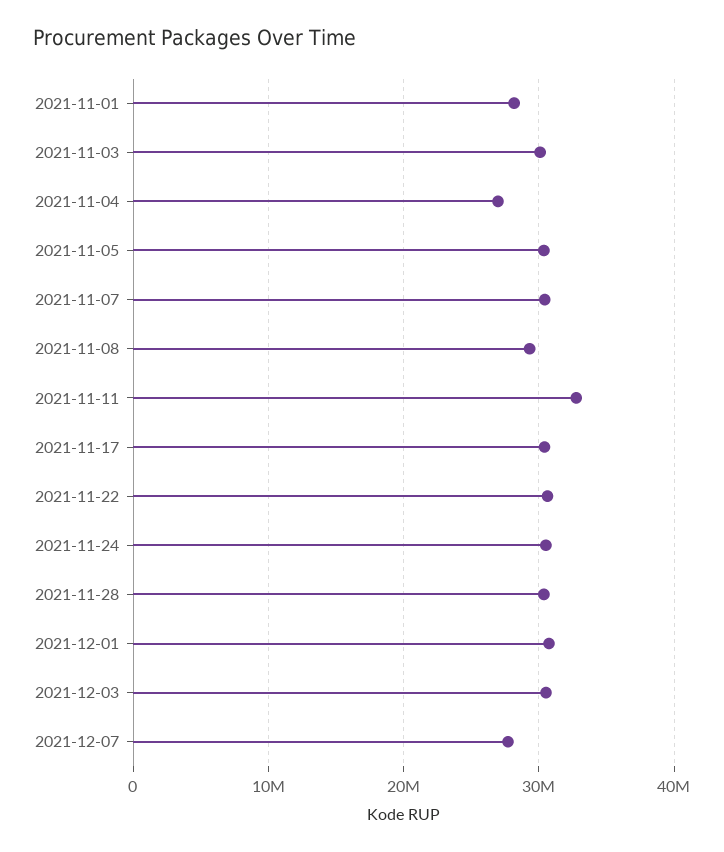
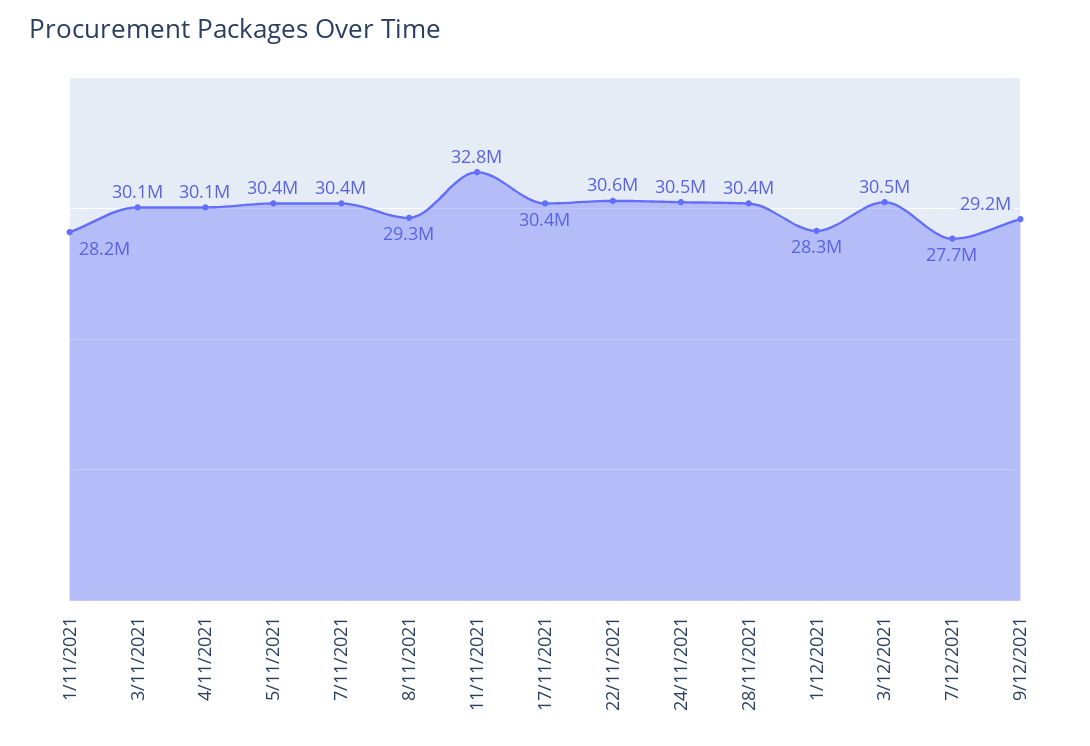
2021-11-04: 27000000 -> 30100000
2021-12-01: 31000000 -> 28300000
9/12/2021: none -> 29200000

